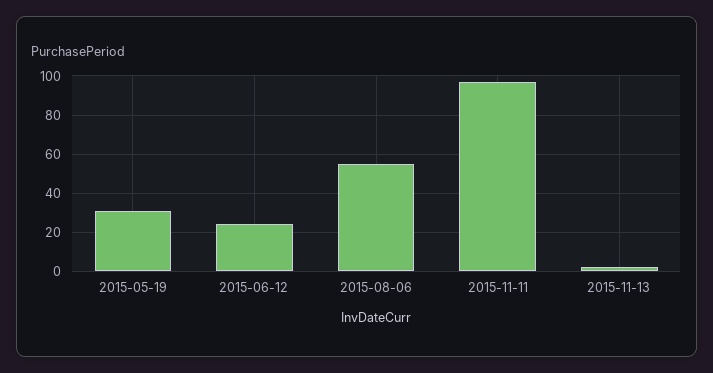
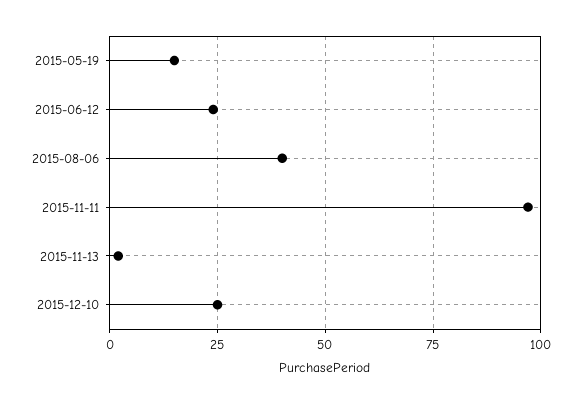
2015-05-19: 30 -> 15
2015-08-06: 55 -> 40
2015-12-10: none -> 25

